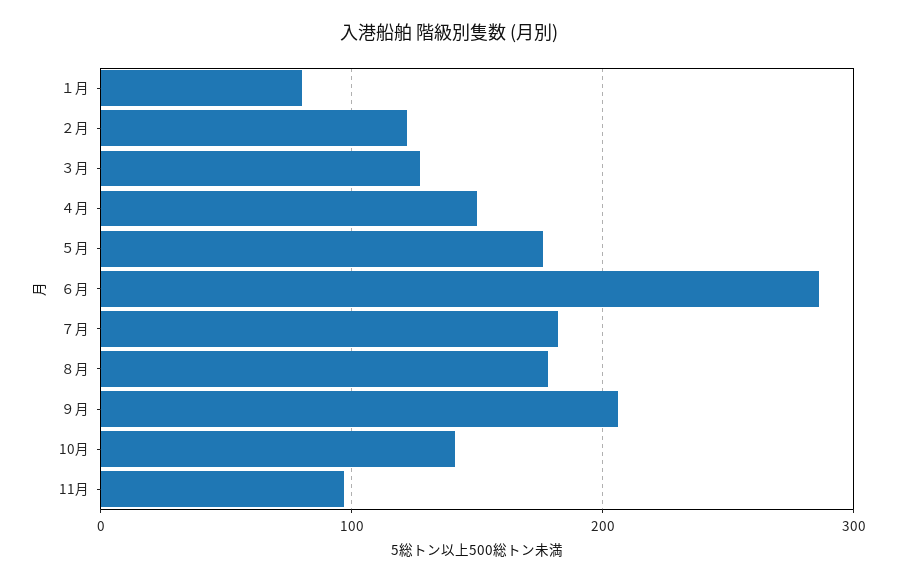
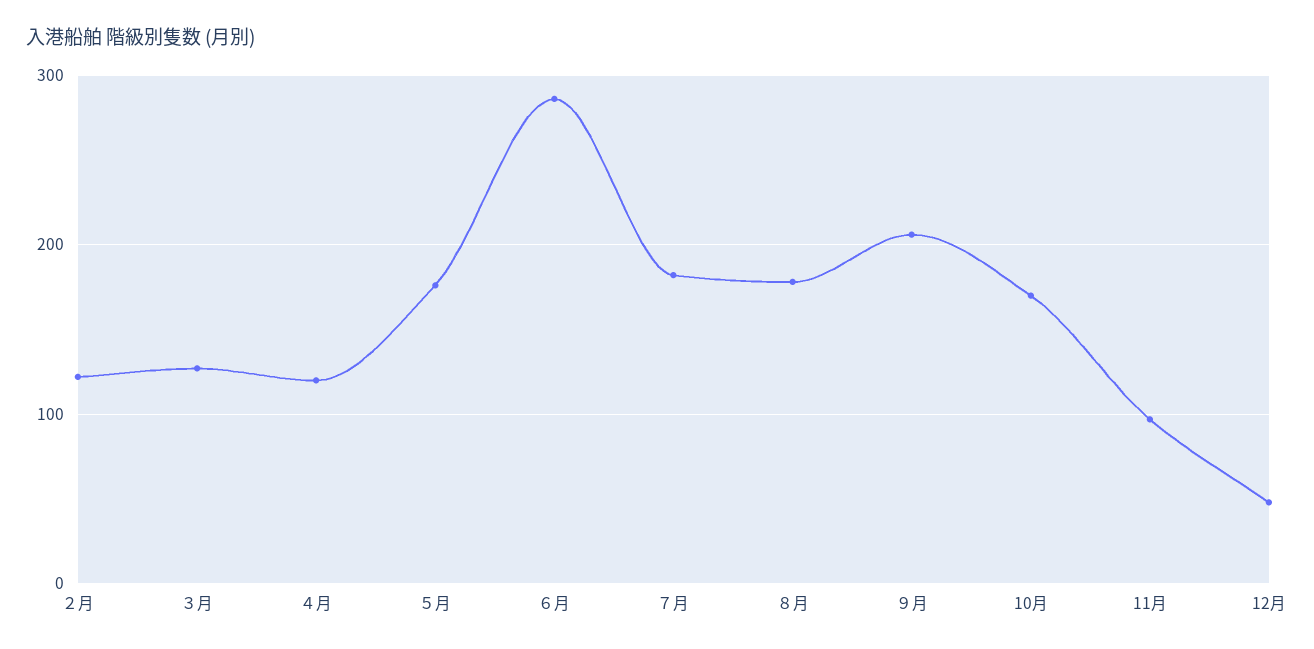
１月: 80 -> none
４月: 150 -> 120
10月: 140 -> 170
12月: none -> 50

